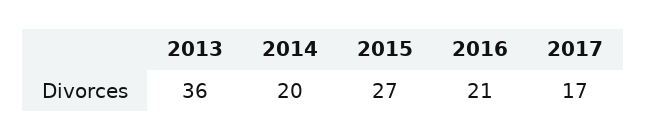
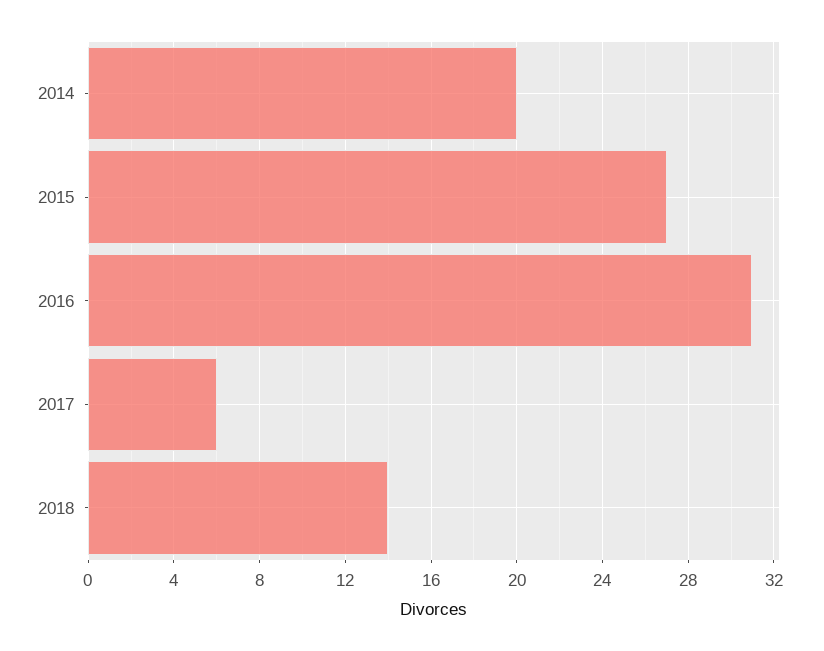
2013: 36 -> none
2016: 21 -> 31
2017: 17 -> 6
2018: none -> 14

